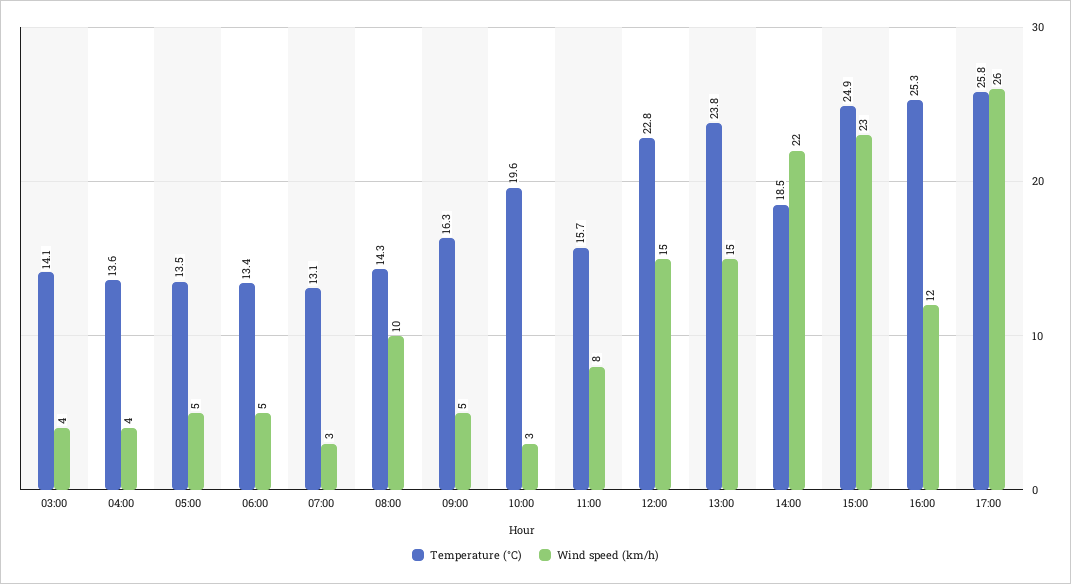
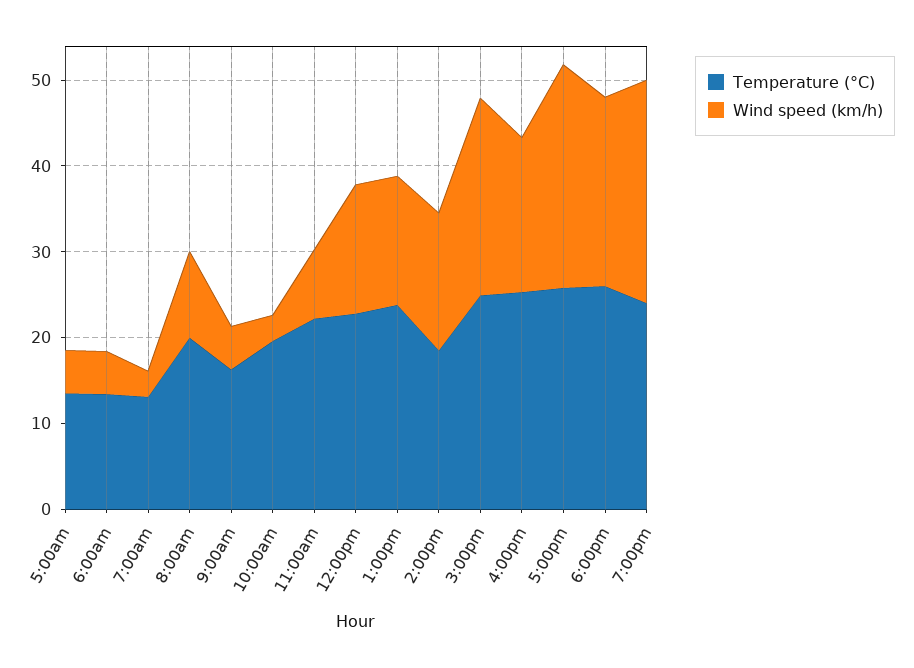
Temperature (°C), 03:00: 14.1 -> none
Wind speed (km/h), 03:00: 4 -> none
Temperature (°C), 04:00: 13.6 -> none
Wind speed (km/h), 04:00: 4 -> none
Temperature (°C), 08:00: 14.3 -> 20
Temperature (°C), 11:00: 15.7 -> 22
Wind speed (km/h), 14:00: 22 -> 16
Wind speed (km/h), 16:00: 12 -> 18
Temperature (°C), 6:00pm: none -> 26
Wind speed (km/h), 6:00pm: none -> 22
Temperature (°C), 7:00pm: none -> 24
Wind speed (km/h), 7:00pm: none -> 26

